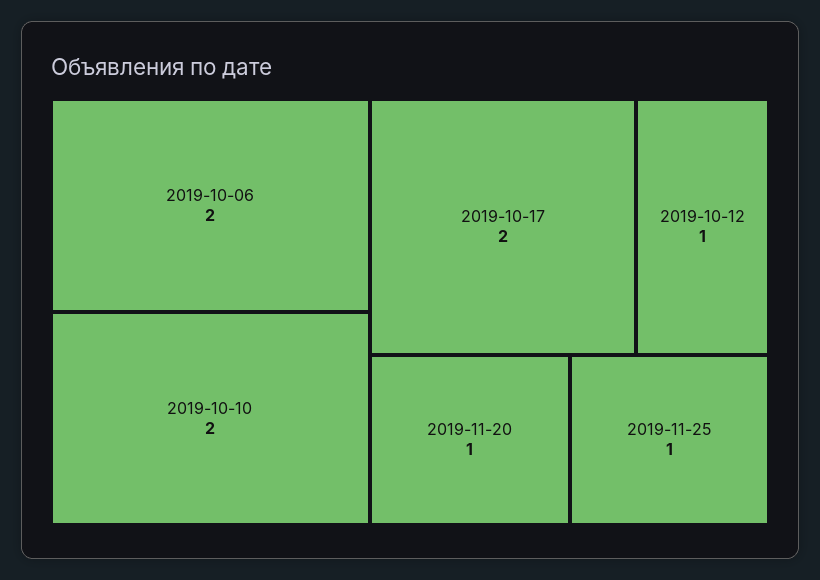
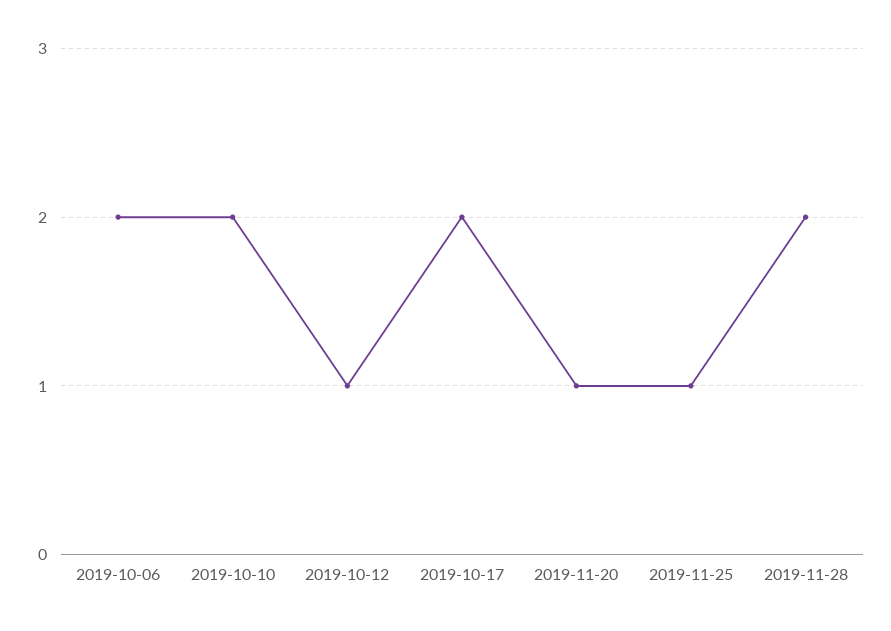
2019-11-28: none -> 2

